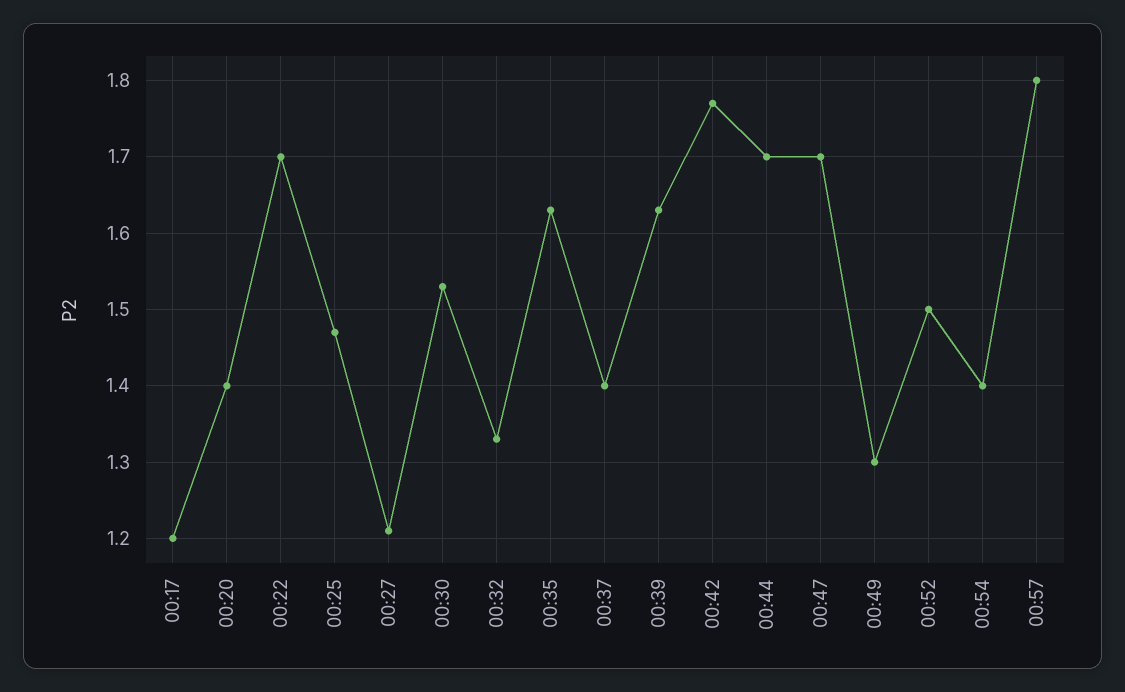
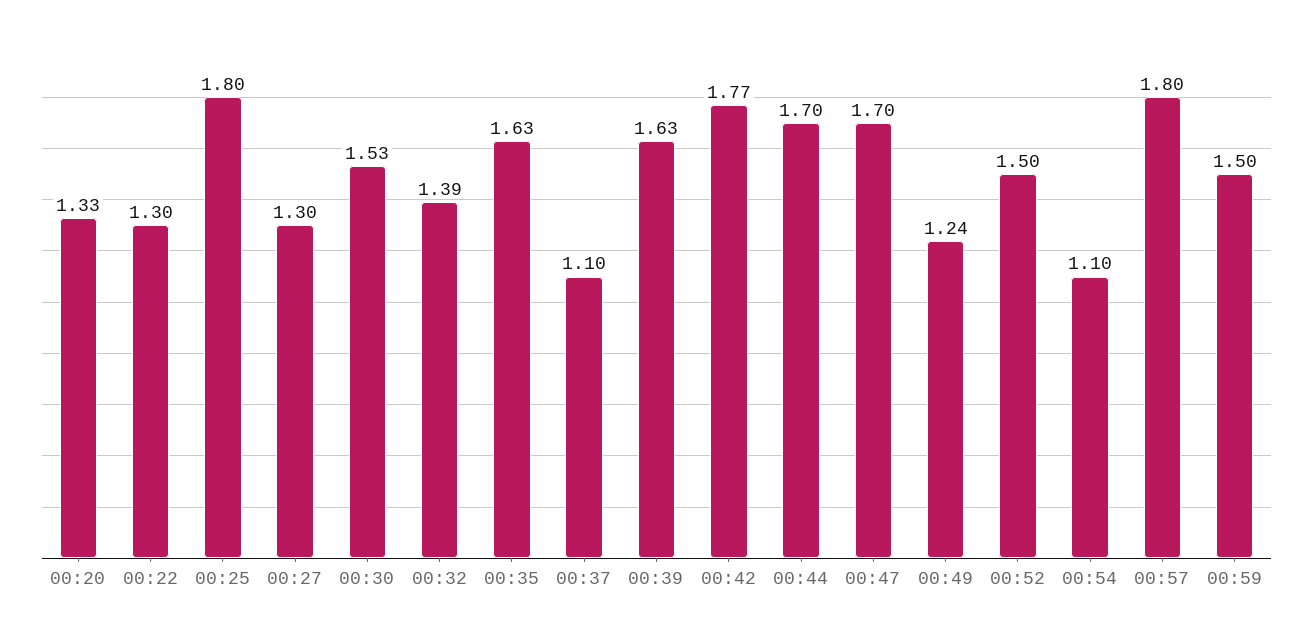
00:17: 1.2 -> none
00:20: 1.4 -> 1.33
00:22: 1.7 -> 1.3
00:25: 1.47 -> 1.8
00:27: 1.21 -> 1.3
00:32: 1.33 -> 1.39
00:37: 1.4 -> 1.1
00:49: 1.3 -> 1.24
00:54: 1.4 -> 1.1
00:59: none -> 1.5

